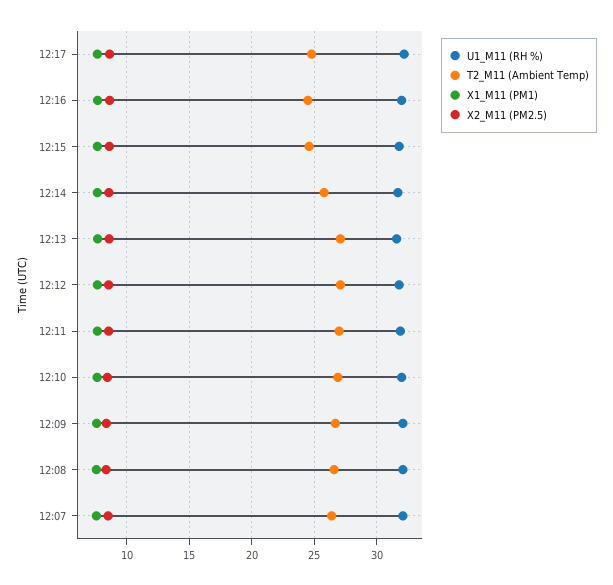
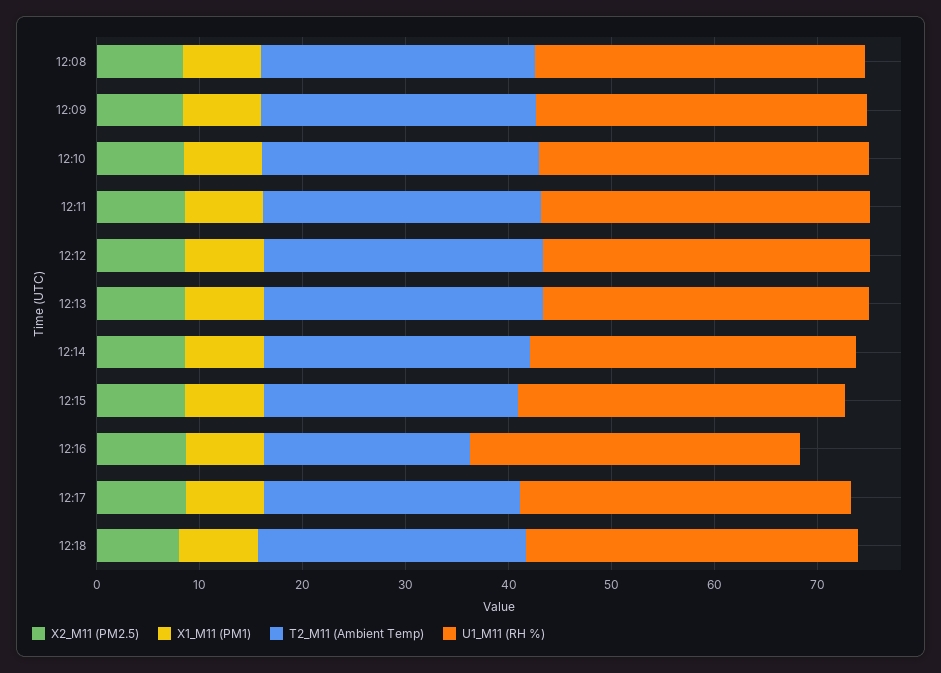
T2_M11 (Ambient Temp), 12:16: 24.5 -> 20
U1_M11 (RH %), 12:07: 32 -> none
T2_M11 (Ambient Temp), 12:07: 26.5 -> none
X1_M11 (PM1), 12:07: 7.5 -> none
X2_M11 (PM2.5), 12:07: 8.5 -> none
X2_M11 (PM2.5), 12:18: none -> 8
X1_M11 (PM1), 12:18: none -> 8
T2_M11 (Ambient Temp), 12:18: none -> 26
U1_M11 (RH %), 12:18: none -> 32

